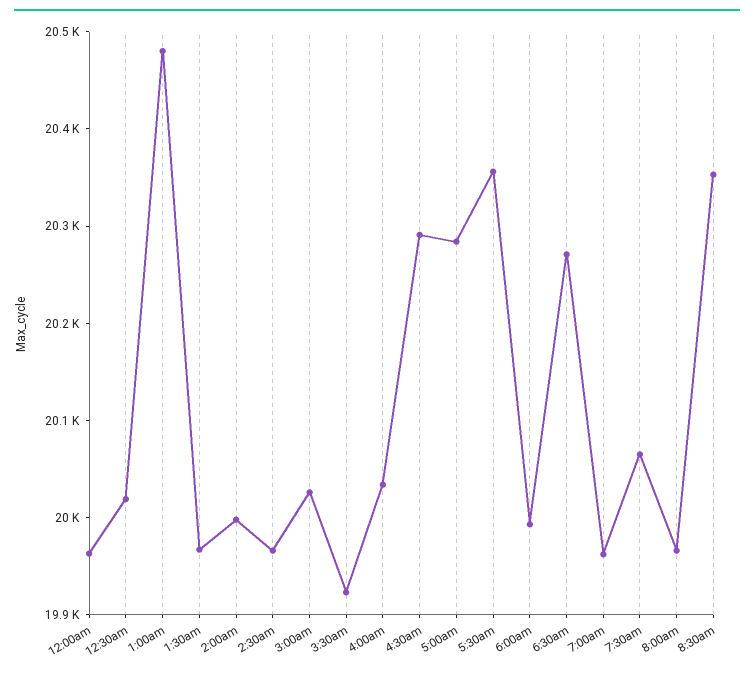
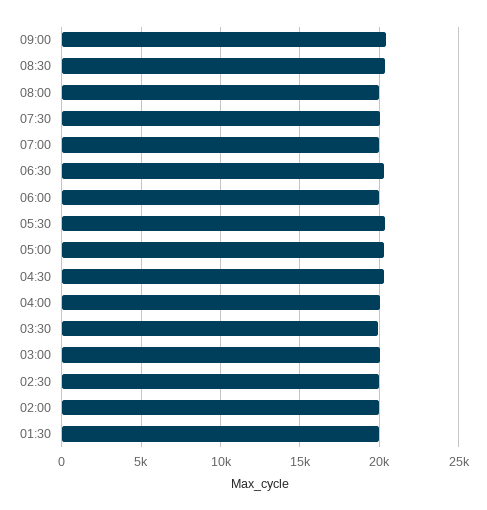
12:00am: 19960 -> none
12:30am: 20020 -> none
1:00am: 20480 -> none
09:00: none -> 20500

